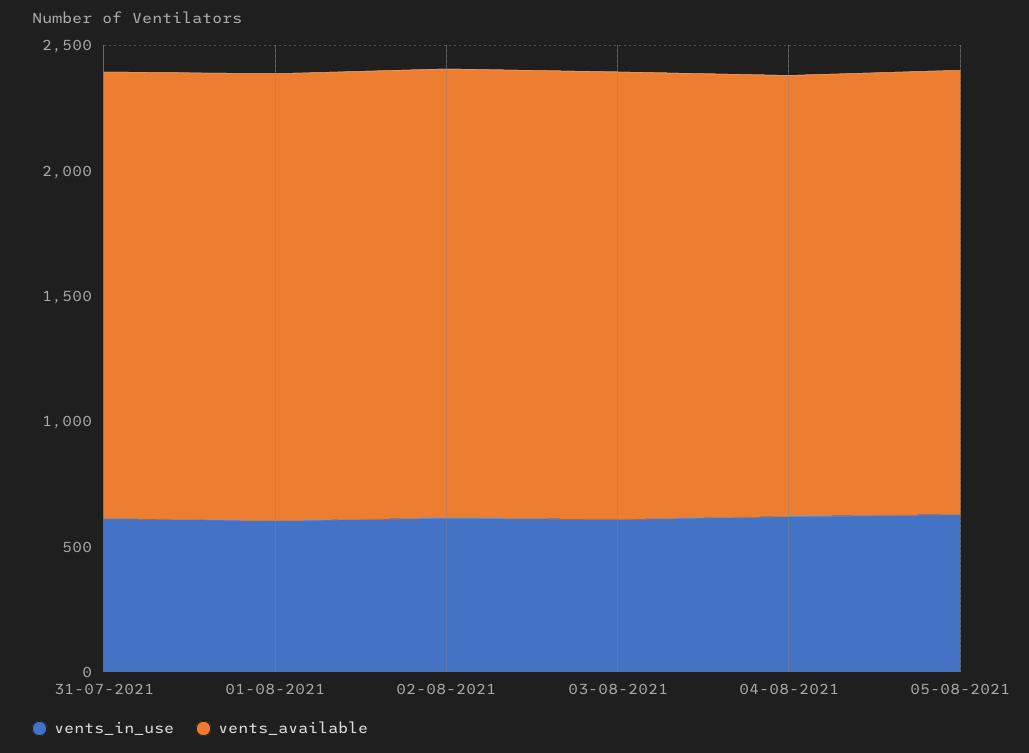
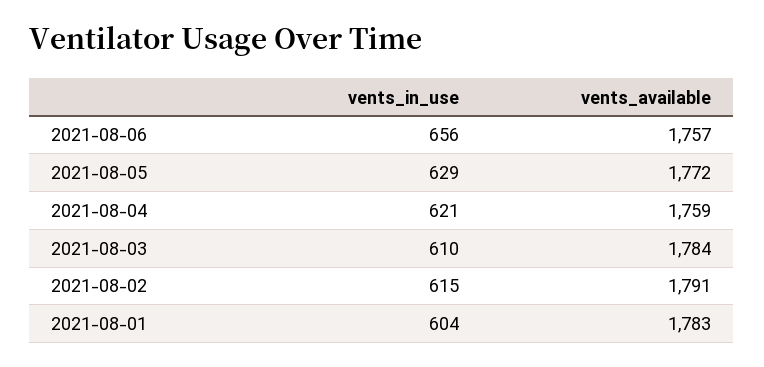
vents_in_use, 31-07-2021: 600 -> none
vents_available, 31-07-2021: 1800 -> none
vents_in_use, 2021-08-06: none -> 656
vents_available, 2021-08-06: none -> 1757

